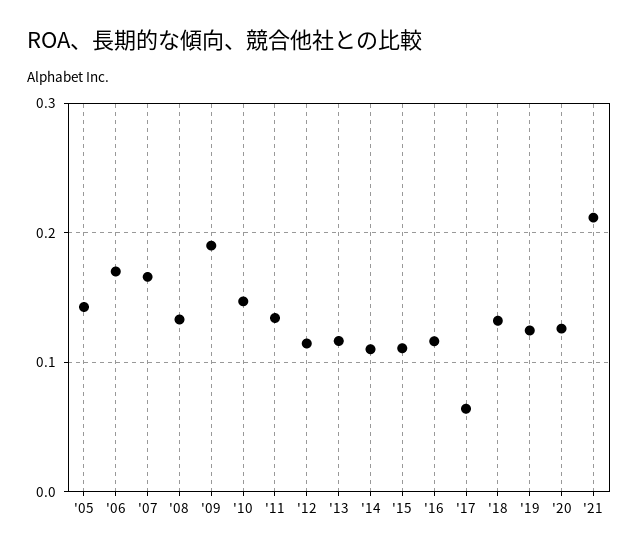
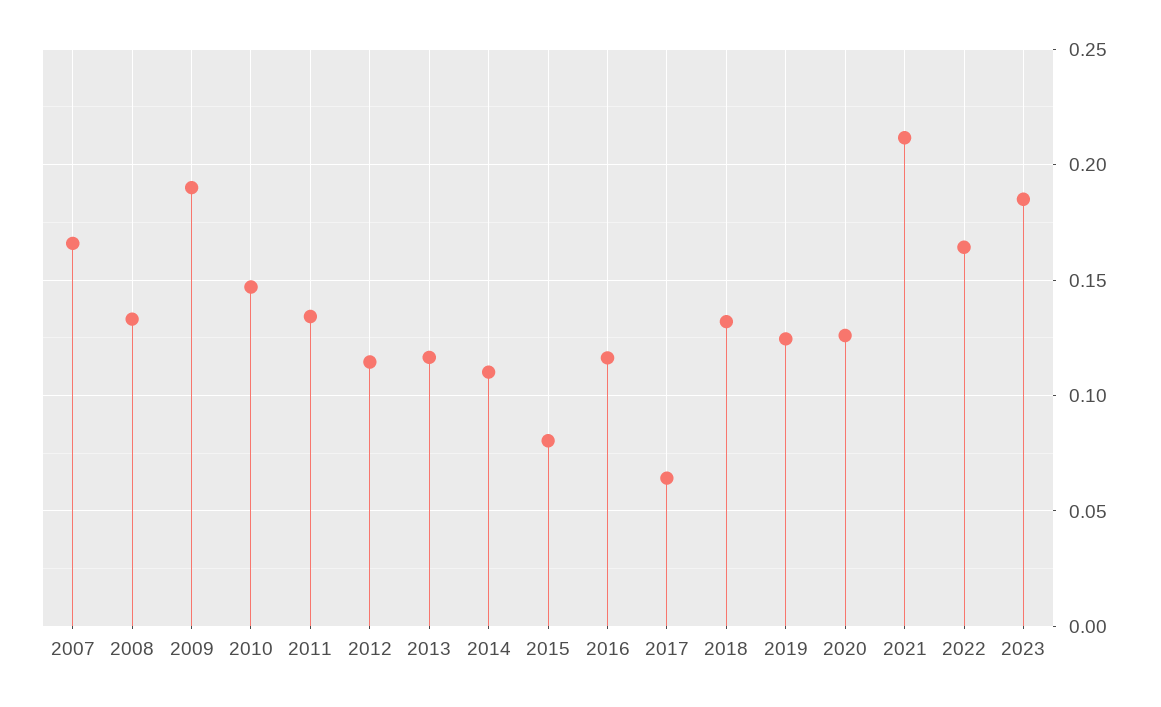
'05: 0.14 -> none
'06: 0.17 -> none
'15: 0.11 -> 0.08
2022: none -> 0.165
2023: none -> 0.185

